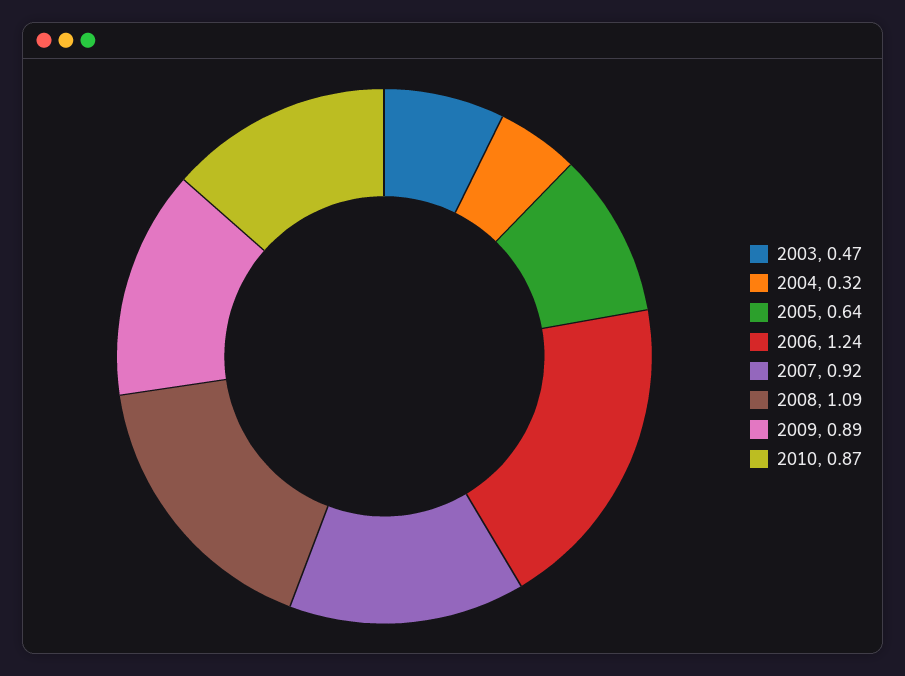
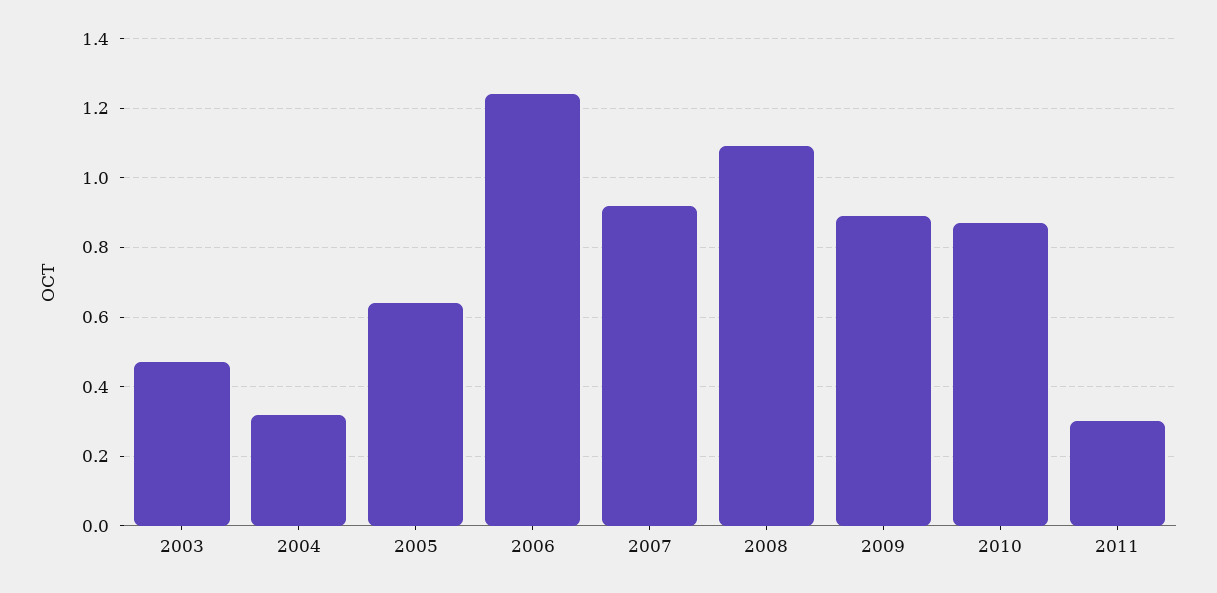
2011: none -> 0.3

